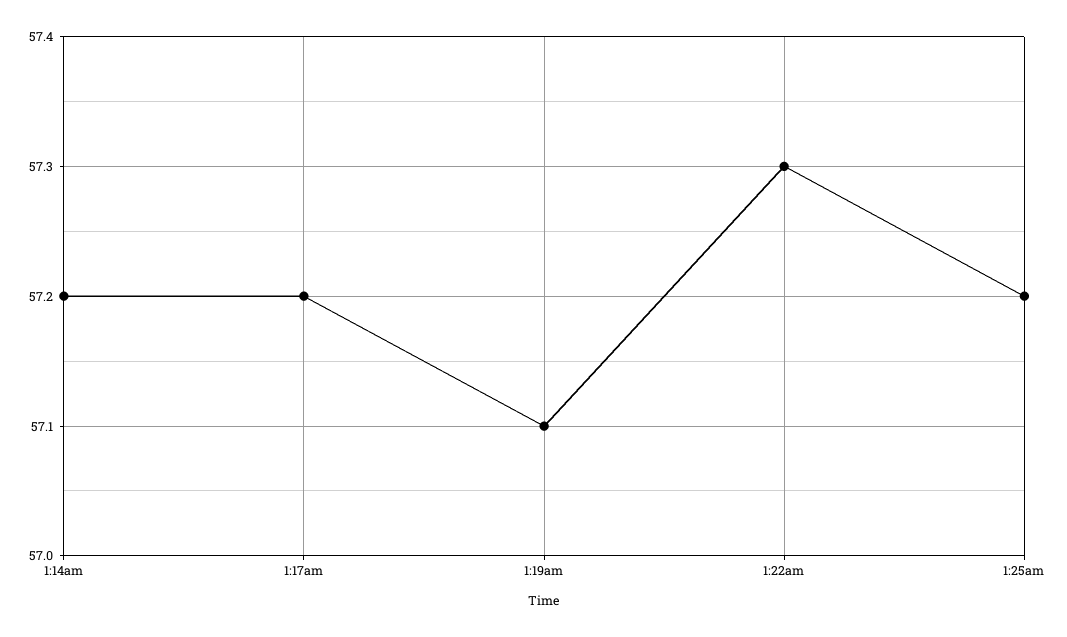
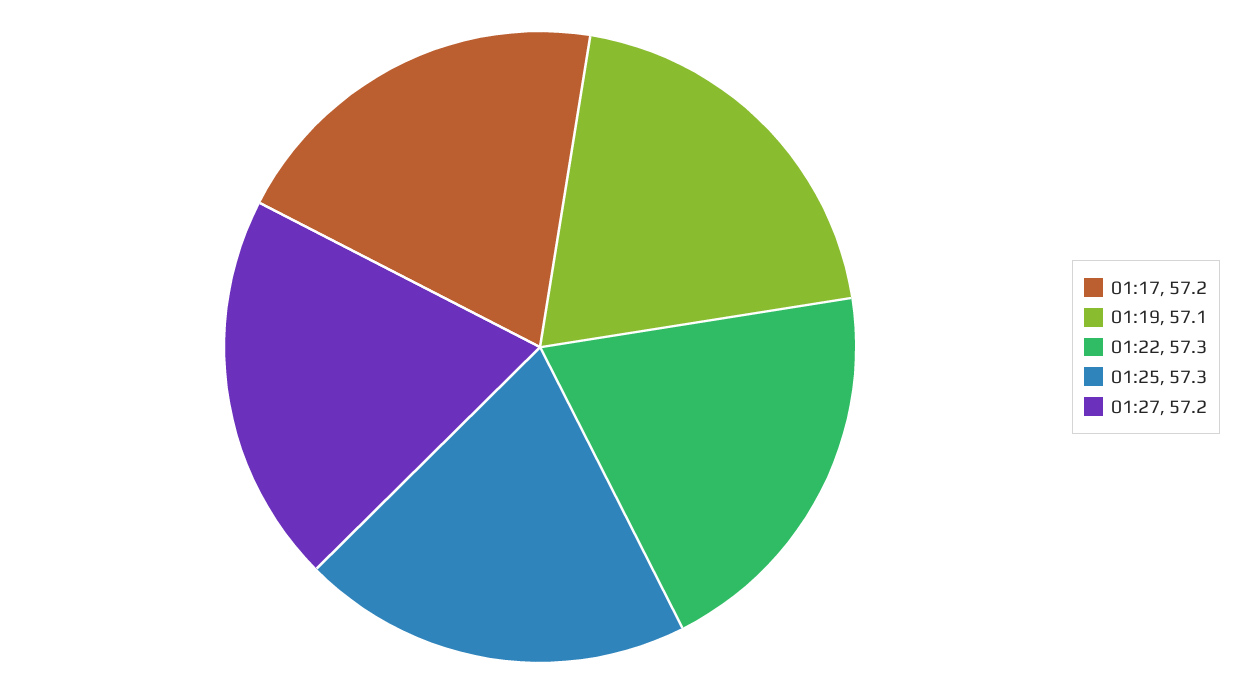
1:14am: 57.2 -> none
1:25am: 57.2 -> 57.3
01:27: none -> 57.2

